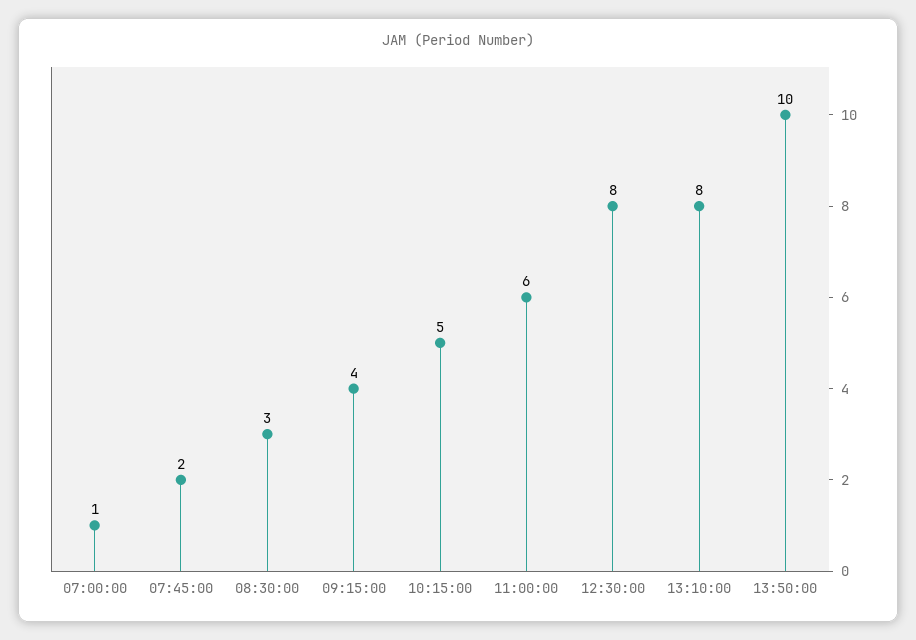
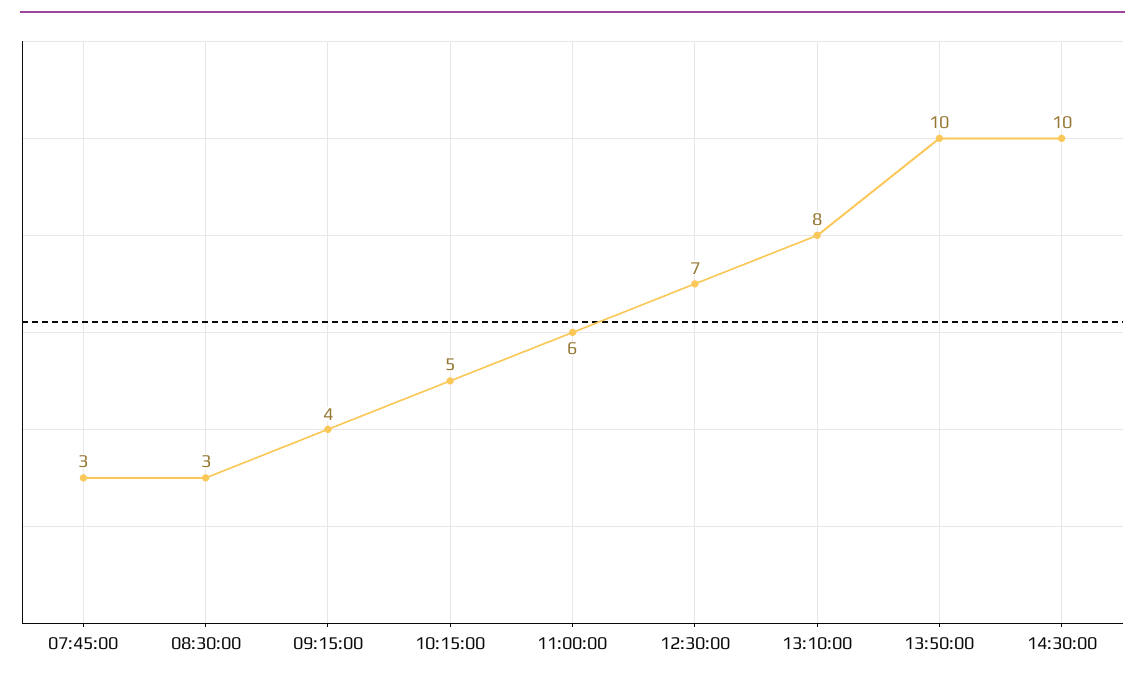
07:00:00: 1 -> none
07:45:00: 2 -> 3
12:30:00: 8 -> 7
14:30:00: none -> 10

